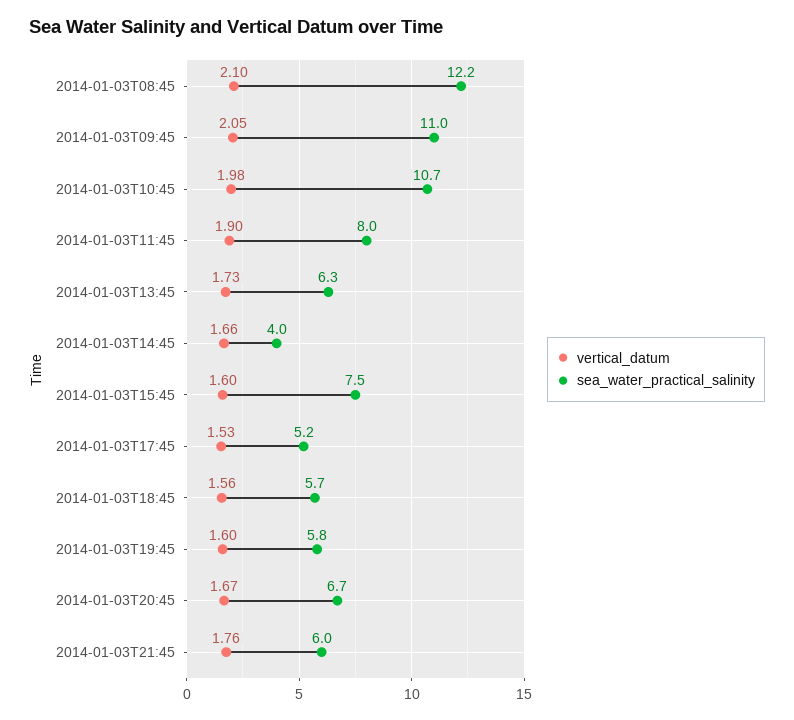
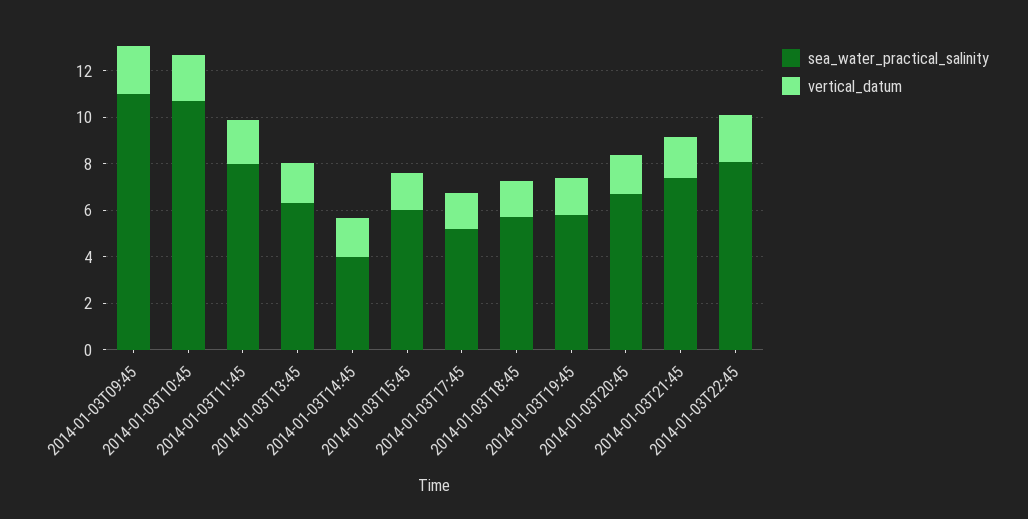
vertical_datum, 2014-01-03T08:45: 2.1 -> none
sea_water_practical_salinity, 2014-01-03T08:45: 12.2 -> none
sea_water_practical_salinity, 2014-01-03T15:45: 7.5 -> 6
sea_water_practical_salinity, 2014-01-03T21:45: 6 -> 7.5
sea_water_practical_salinity, 2014-01-03T22:45: none -> 8
vertical_datum, 2014-01-03T22:45: none -> 2

